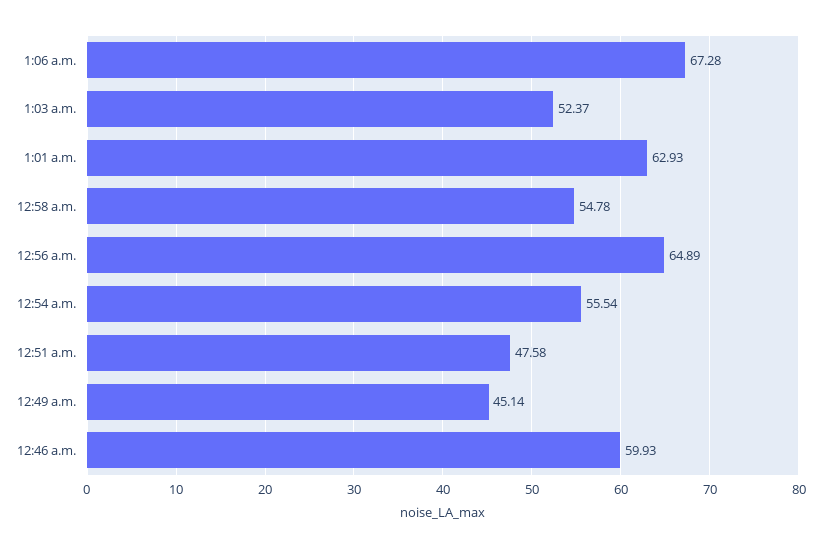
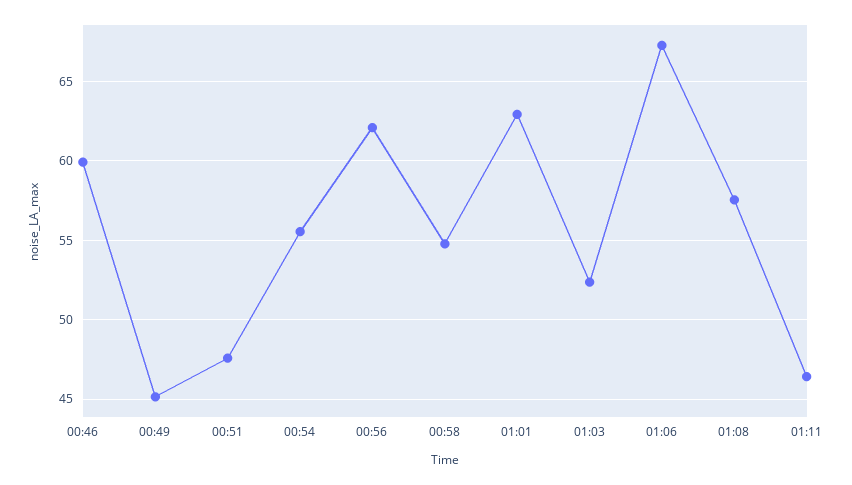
12:56 a.m.: 64.89 -> 62
01:08: none -> 57.5
01:11: none -> 46.5

